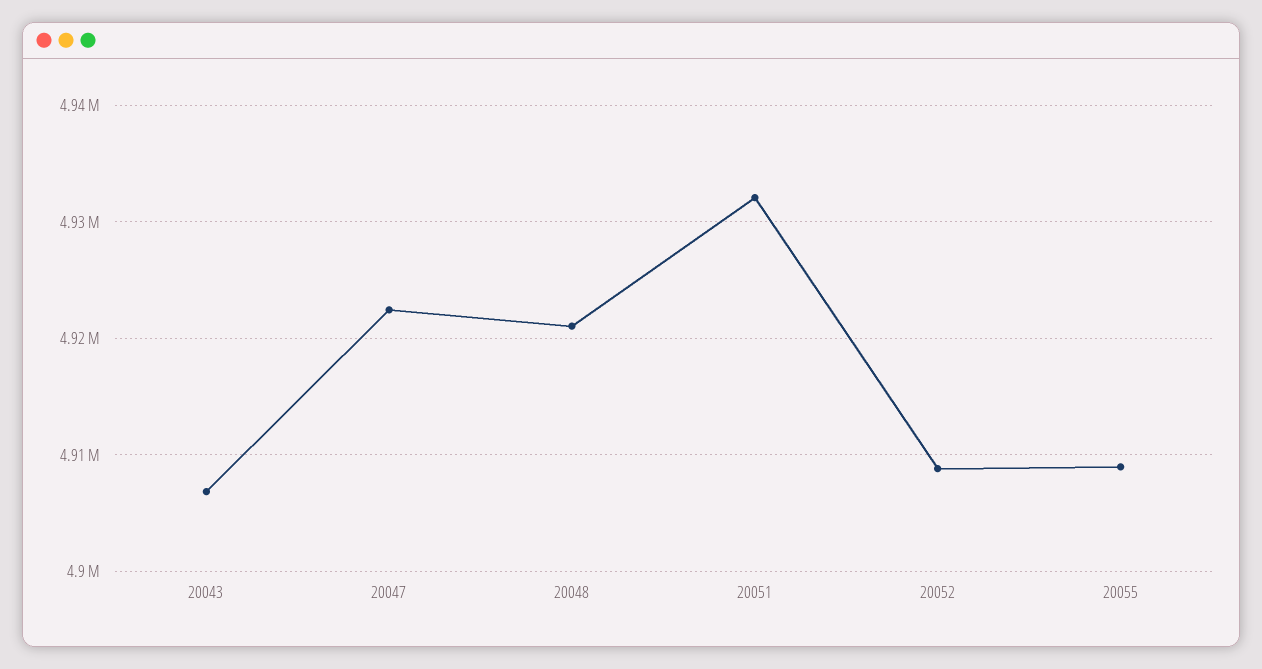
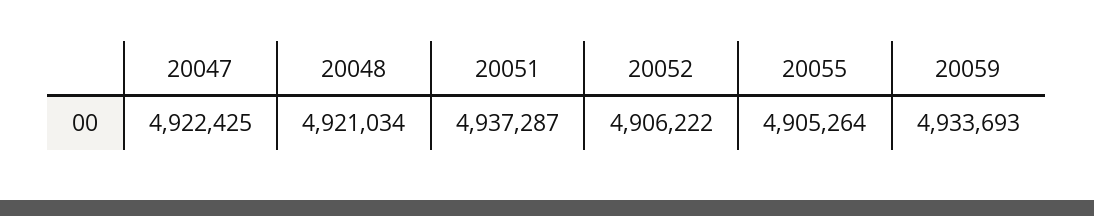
20043: 4907000 -> none
20051: 4932000 -> 4937287
20052: 4909000 -> 4906222
20055: 4909000 -> 4905264
20059: none -> 4933693

